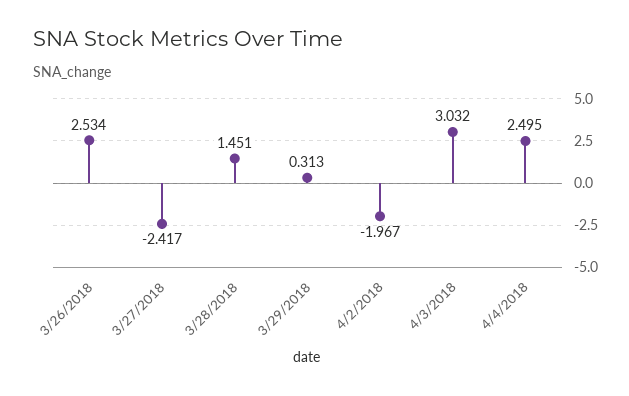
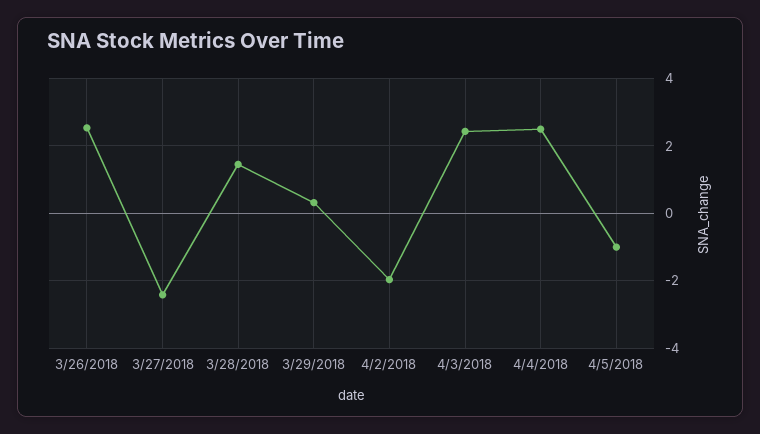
4/3/2018: 3.032 -> 2.4
4/5/2018: none -> -1

